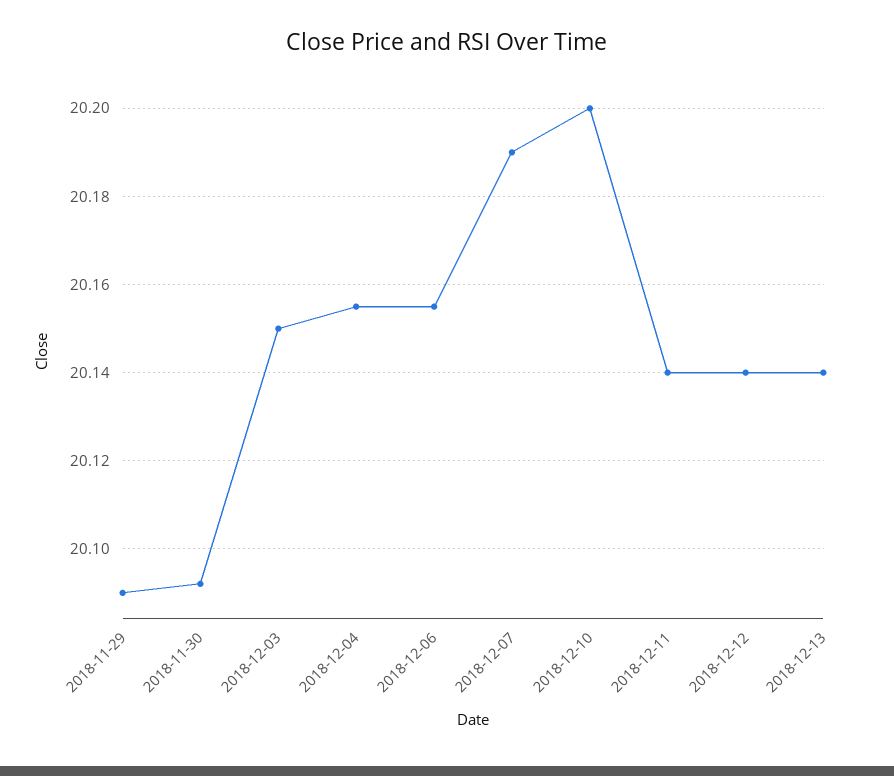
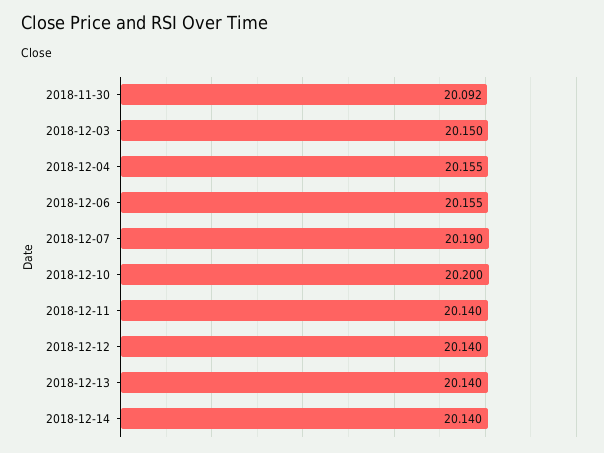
2018-11-29: 20.09 -> none
2018-12-14: none -> 20.14

